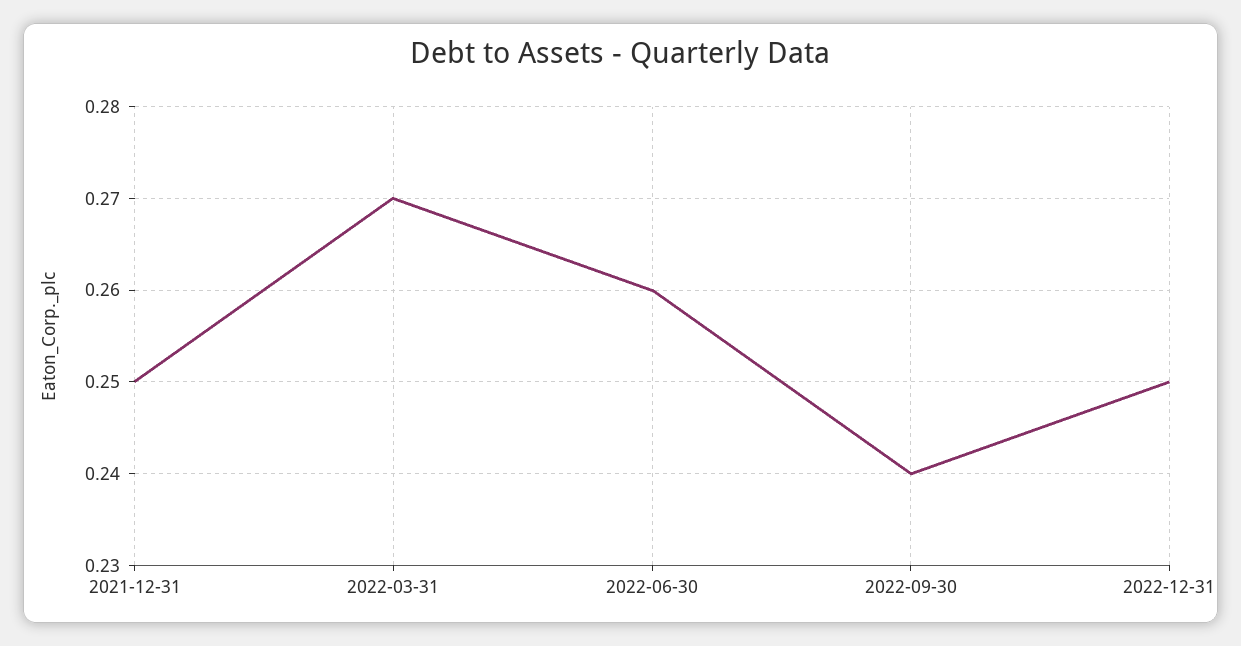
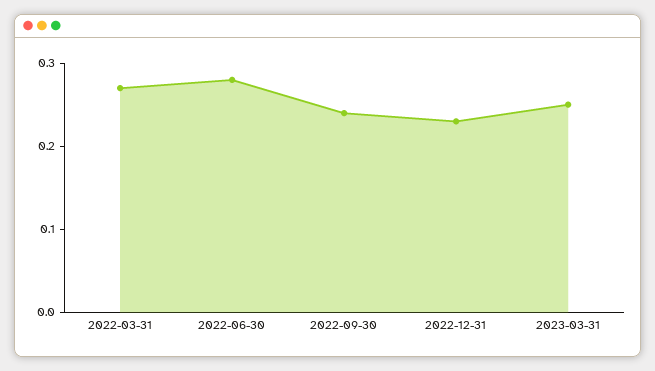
2021-12-31: 0.25 -> none
2022-06-30: 0.26 -> 0.28
2022-12-31: 0.25 -> 0.23
2023-03-31: none -> 0.25

